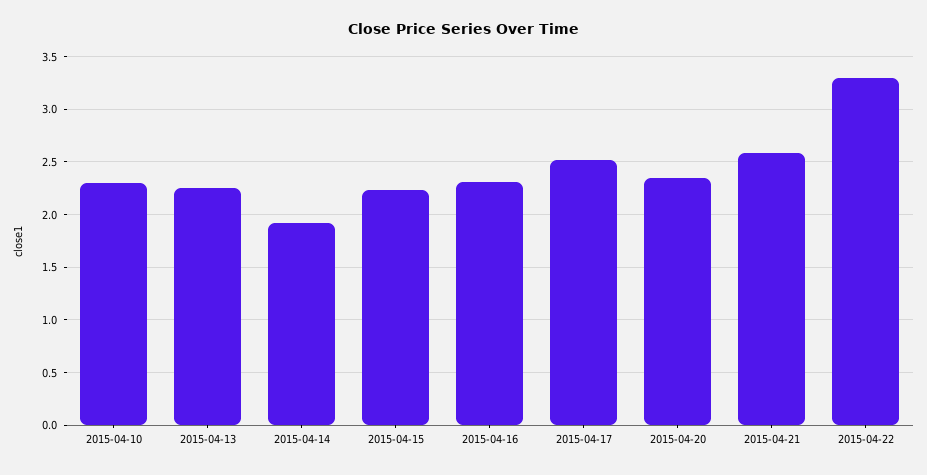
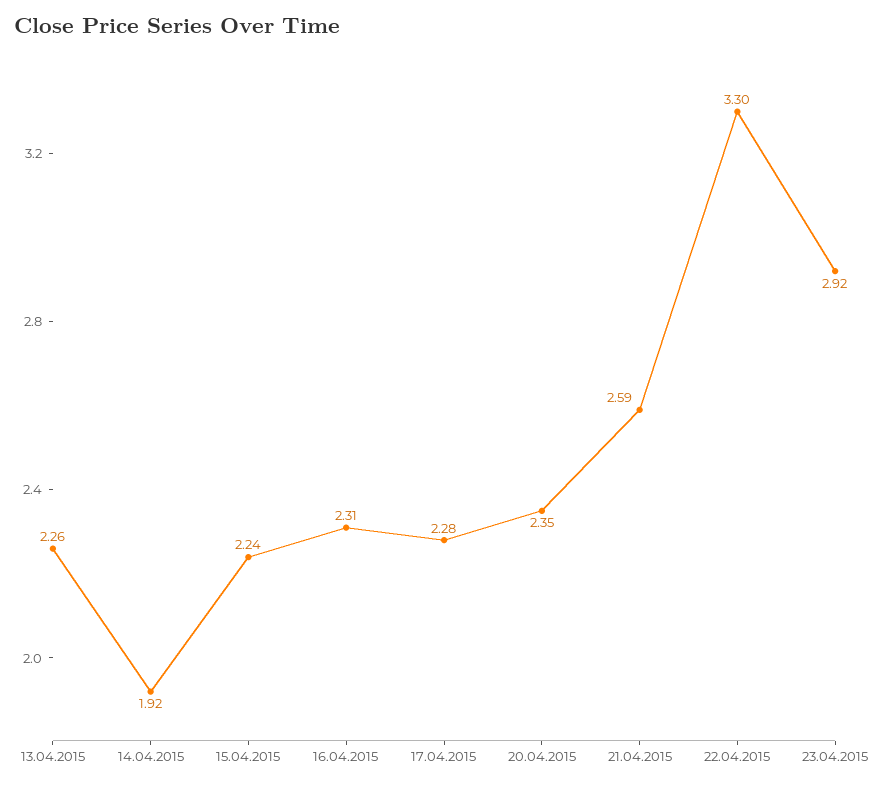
2015-04-10: 2.3 -> none
2015-04-17: 2.5 -> 2.28
23.04.2015: none -> 2.92

